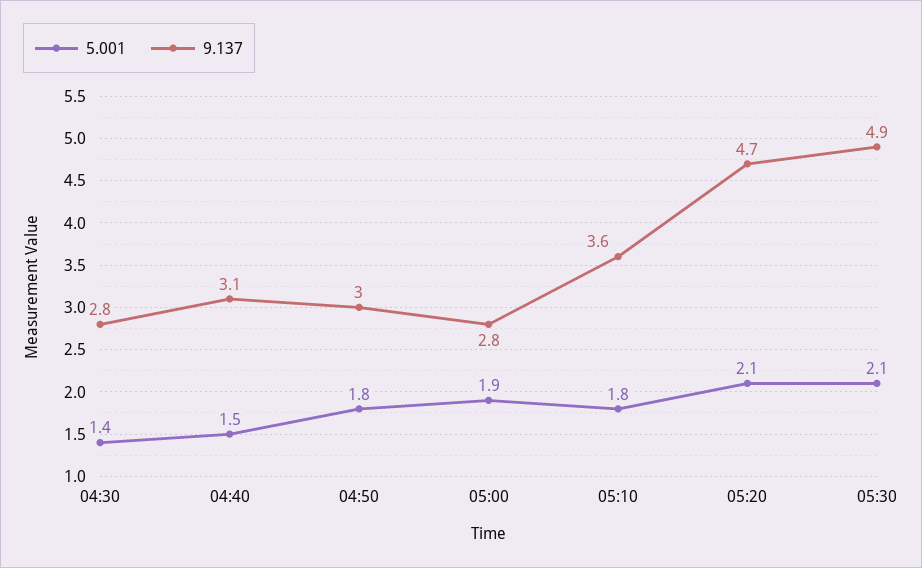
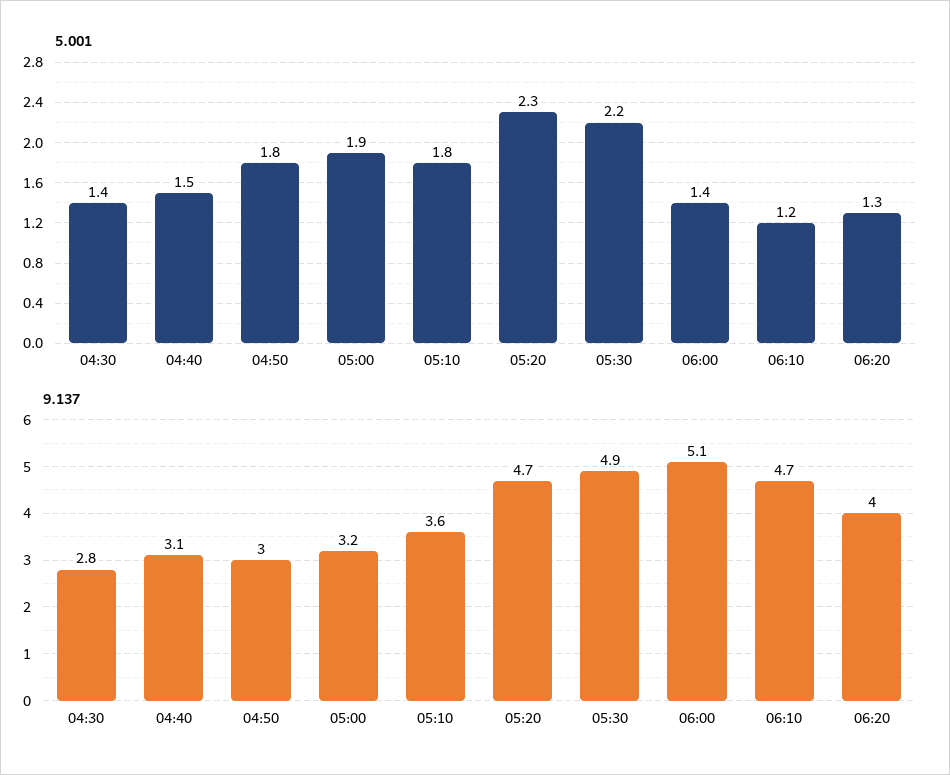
9.137, 05:00: 2.8 -> 3.2
5.001, 05:20: 2.1 -> 2.3
5.001, 05:30: 2.1 -> 2.2
5.001, 06:00: none -> 1.4
5.001, 06:10: none -> 1.2
5.001, 06:20: none -> 1.3
9.137, 06:00: none -> 5.1
9.137, 06:10: none -> 4.7
9.137, 06:20: none -> 4

